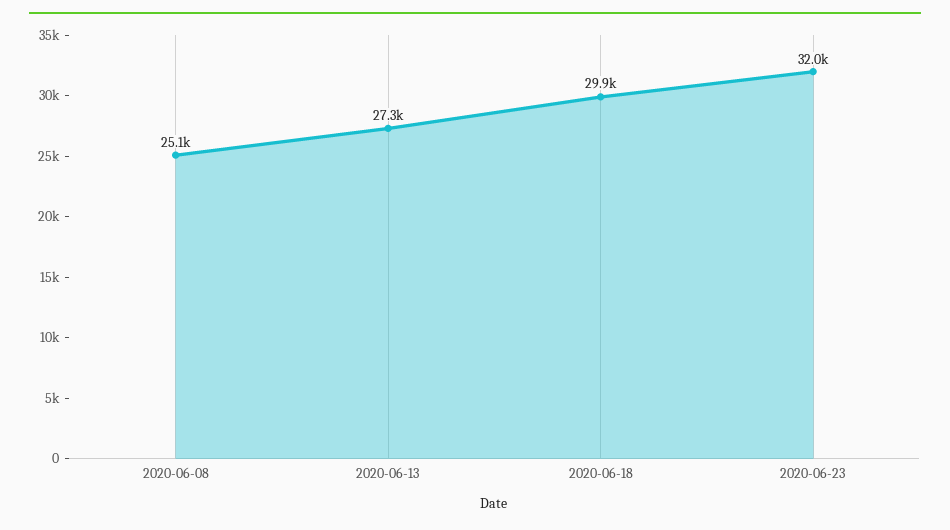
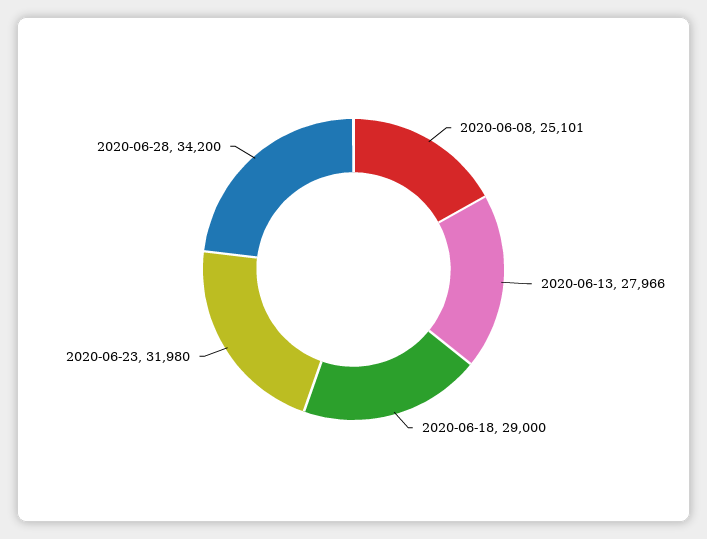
2020-06-13: 27300 -> 27966
2020-06-18: 29900 -> 29000
2020-06-28: none -> 34200

